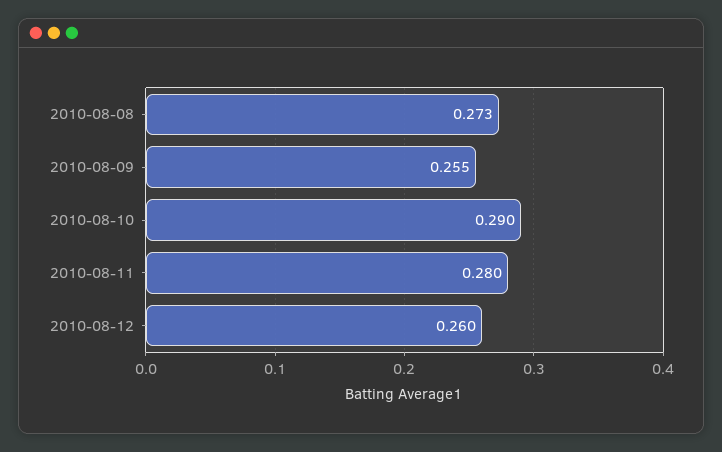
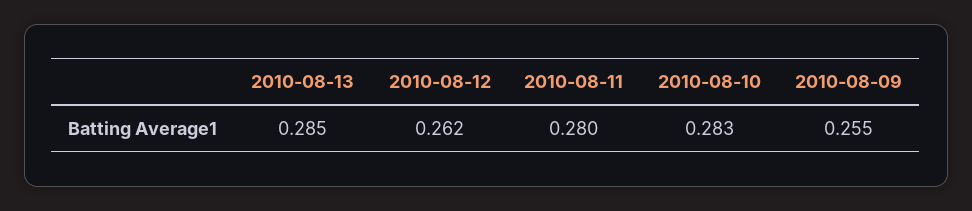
2010-08-08: 0.273 -> none
2010-08-10: 0.29 -> 0.283
2010-08-12: 0.26 -> 0.262
2010-08-13: none -> 0.285

